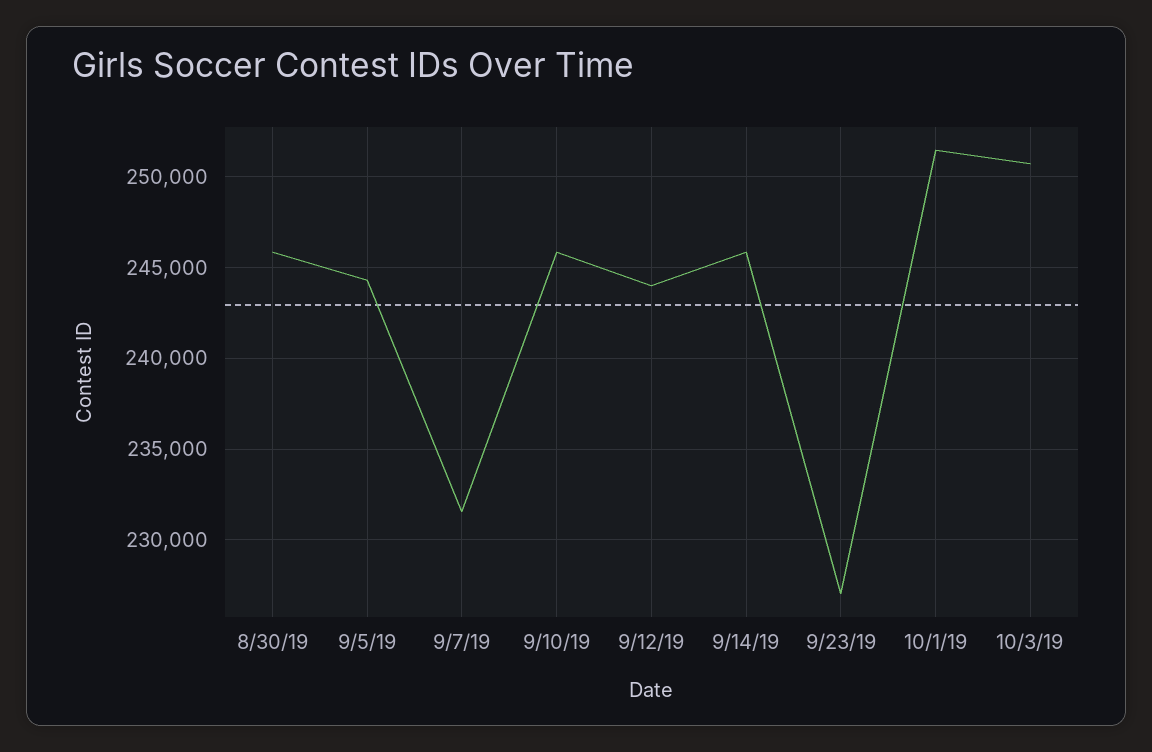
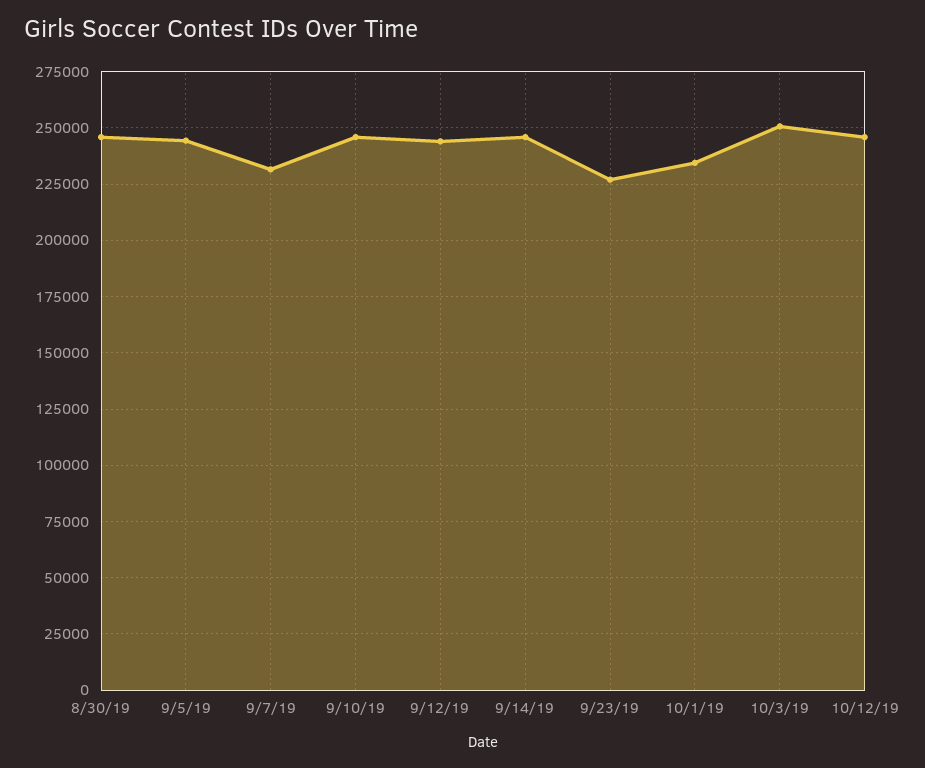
10/1/19: 251500 -> 235000
10/12/19: none -> 245000

